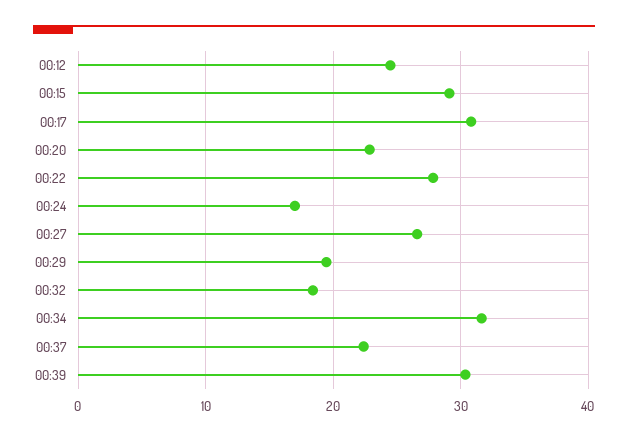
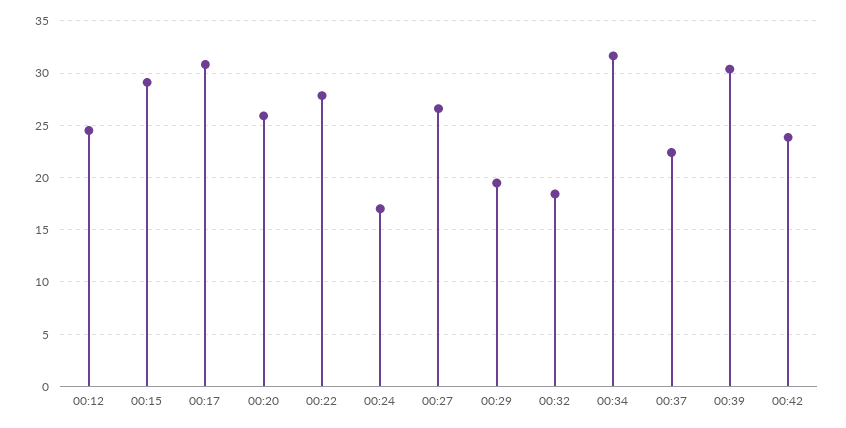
00:20: 23 -> 26
00:42: none -> 24

